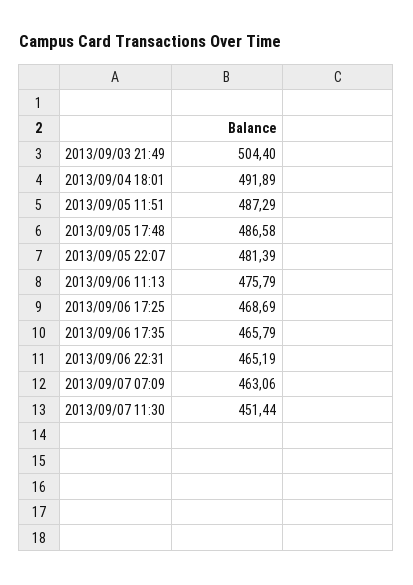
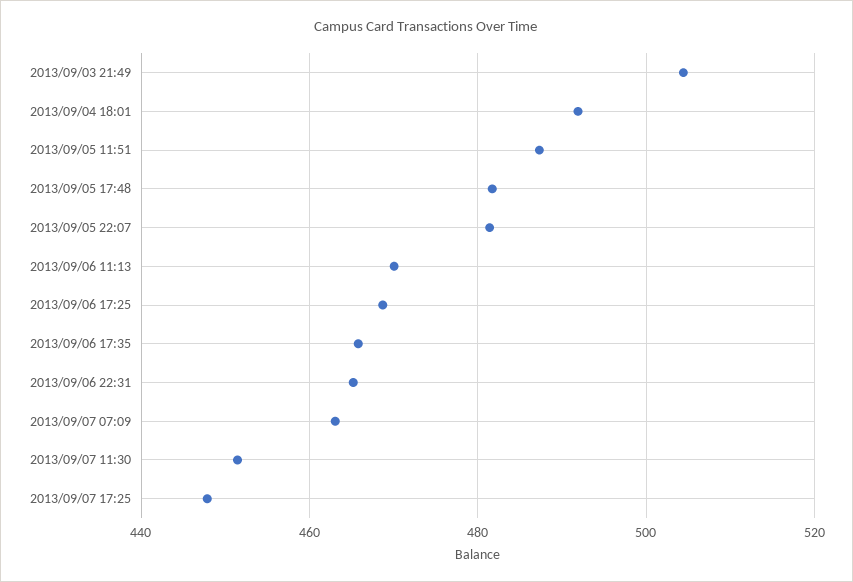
2013/09/05 17:48: 486.58 -> 482
2013/09/06 11:13: 475.79 -> 470
2013/09/07 17:25: none -> 448

